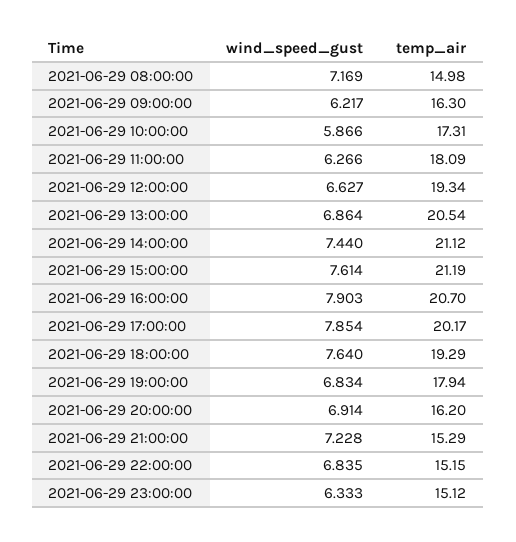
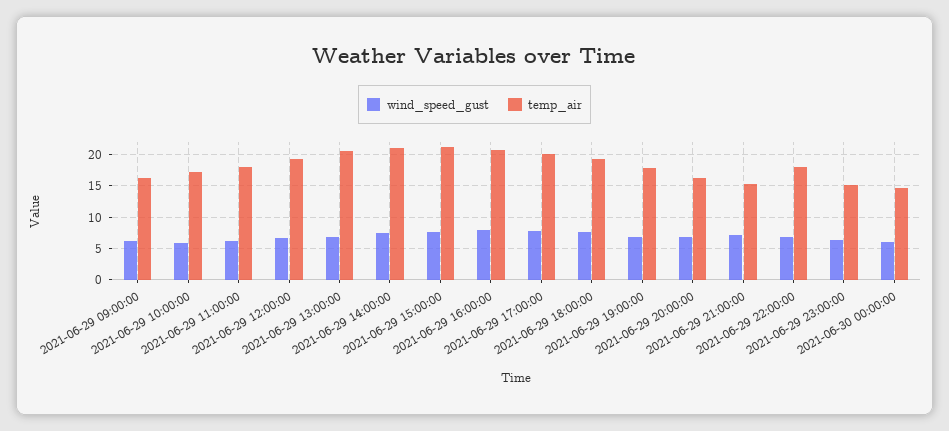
wind_speed_gust, 2021-06-29 08:00:00: 7.169 -> none
temp_air, 2021-06-29 08:00:00: 14.98 -> none
temp_air, 2021-06-29 22:00:00: 15.15 -> 18
wind_speed_gust, 2021-06-30 00:00:00: none -> 6
temp_air, 2021-06-30 00:00:00: none -> 15

